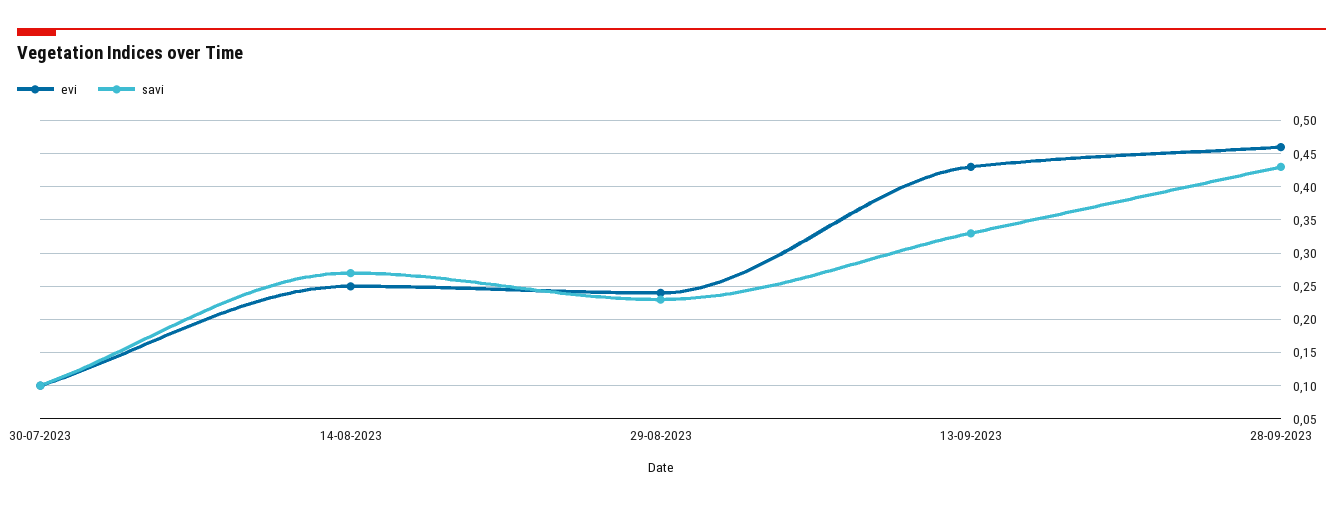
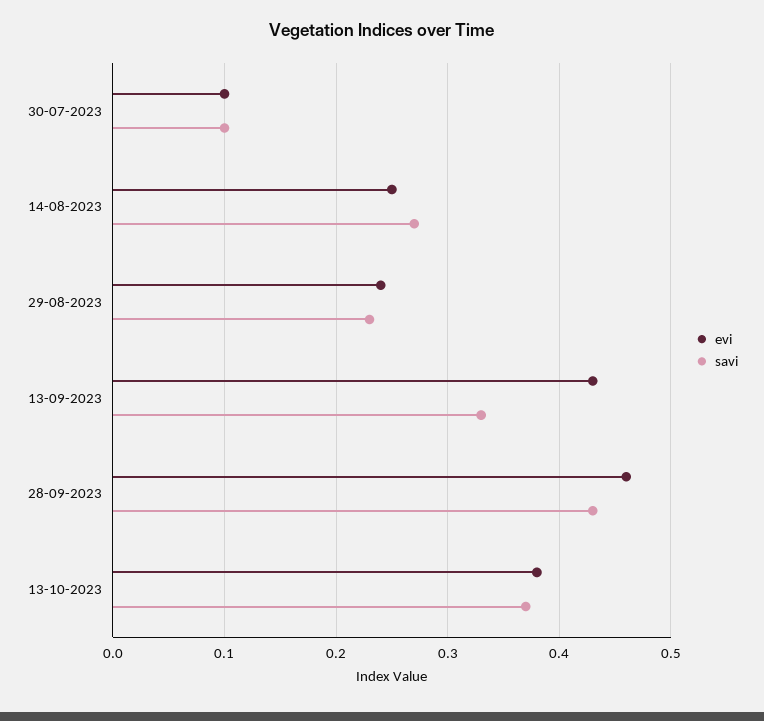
evi, 13-10-2023: none -> 0.38
savi, 13-10-2023: none -> 0.37

